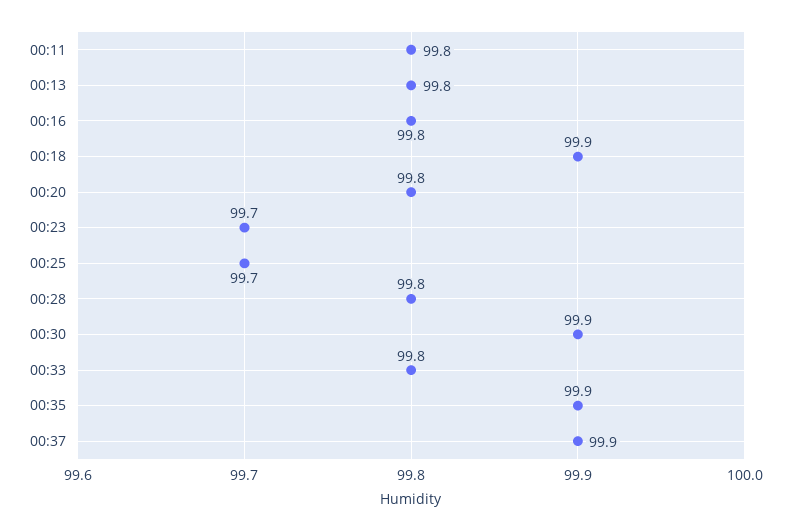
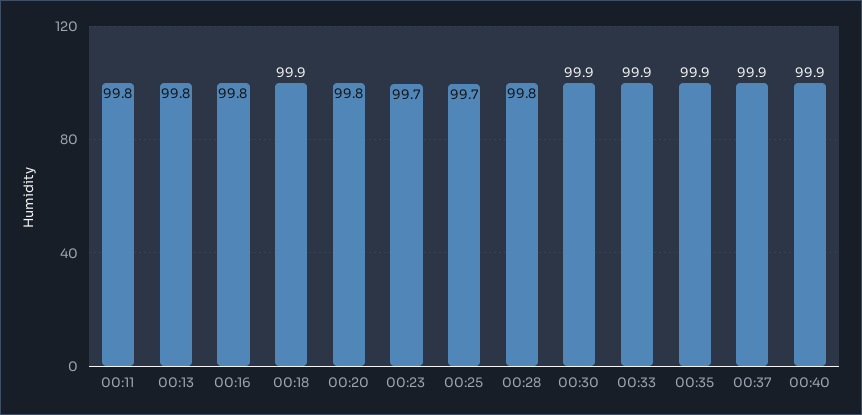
00:33: 99.8 -> 99.9
00:40: none -> 99.9

